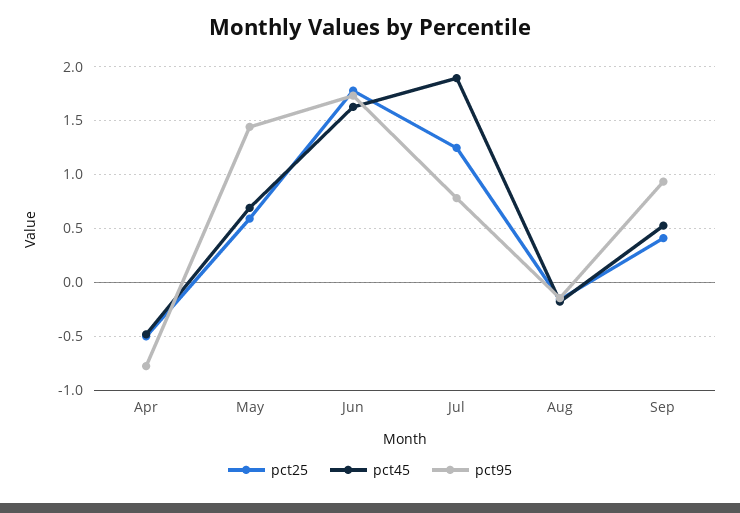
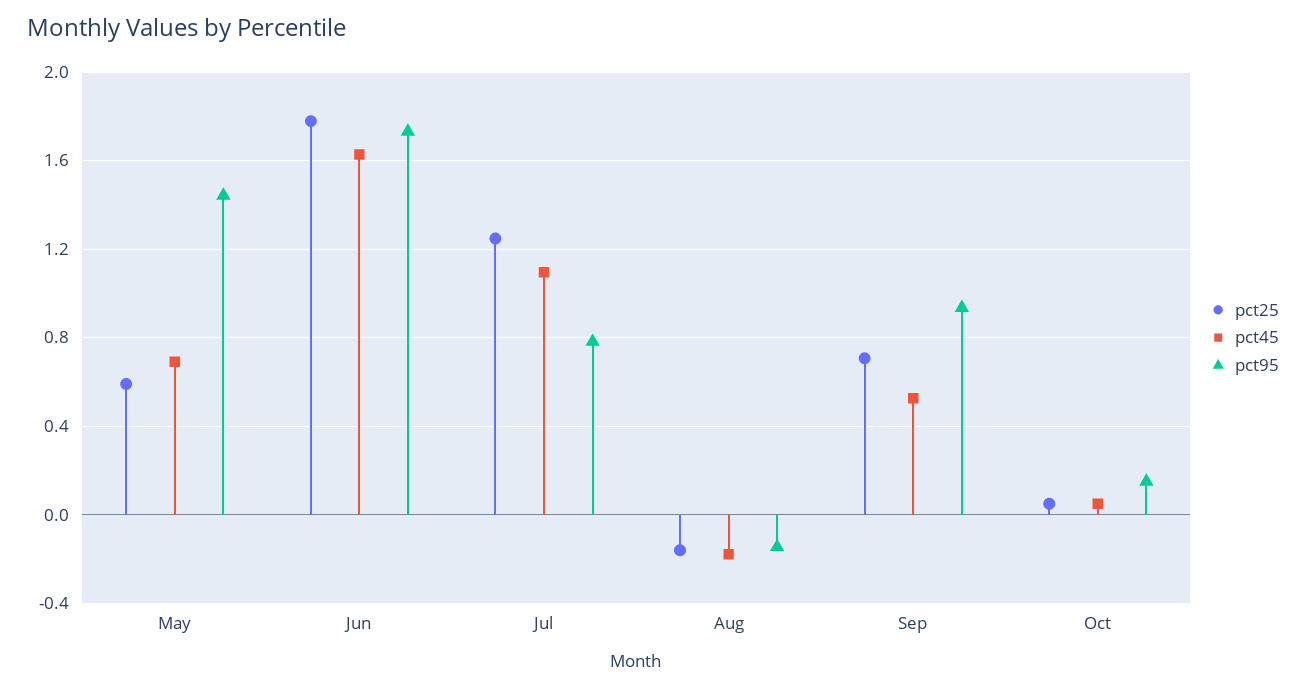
pct25, Apr: -0.5 -> none
pct45, Apr: -0.5 -> none
pct95, Apr: -0.8 -> none
pct45, Jul: 1.9 -> 1.1
pct25, Sep: 0.4 -> 0.7
pct25, Oct: none -> 0.05
pct45, Oct: none -> 0.05
pct95, Oct: none -> 0.15

